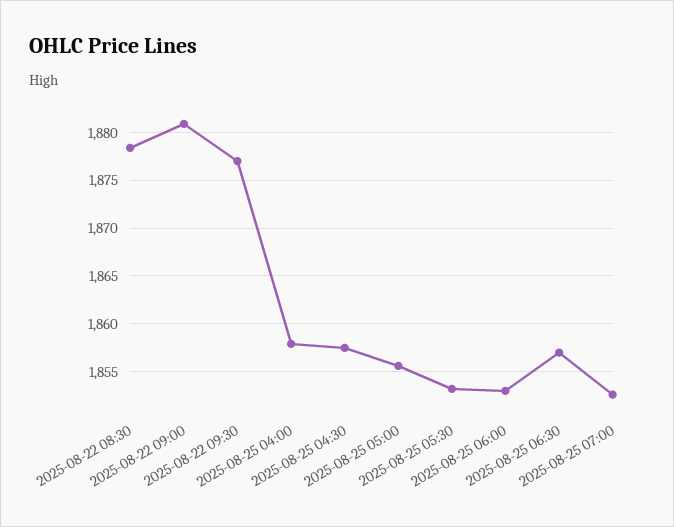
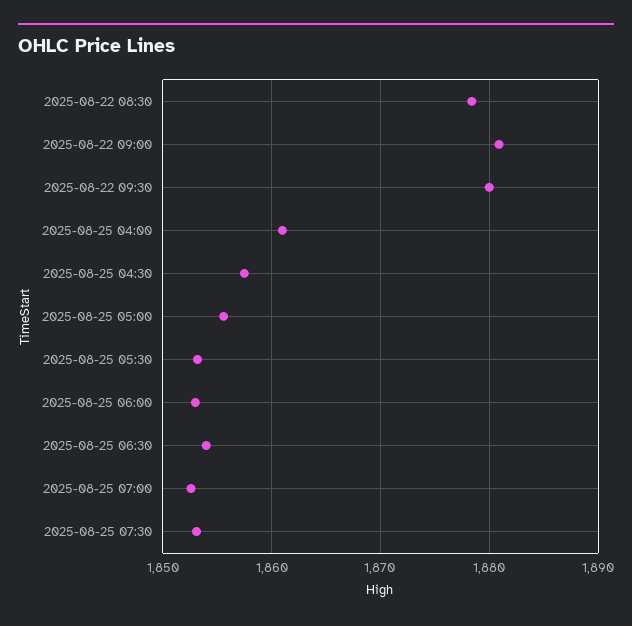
2025-08-22 09:30: 1877 -> 1880
2025-08-25 04:00: 1858 -> 1861
2025-08-25 06:30: 1857 -> 1854
2025-08-25 07:30: none -> 1853

